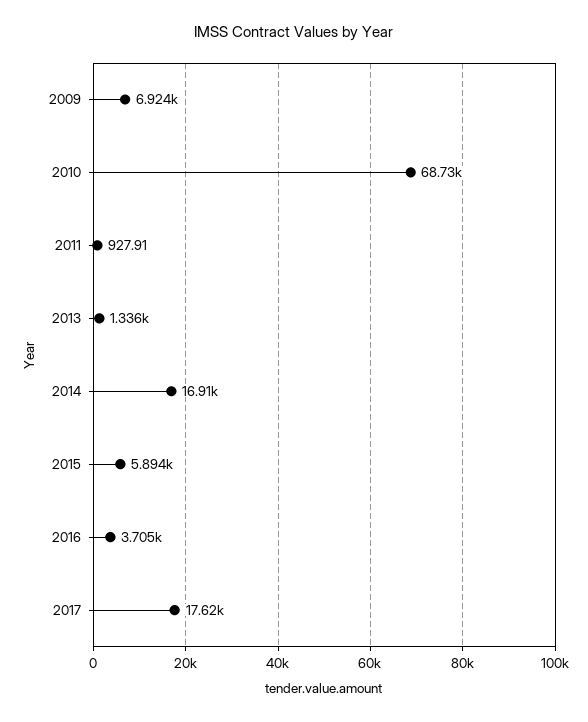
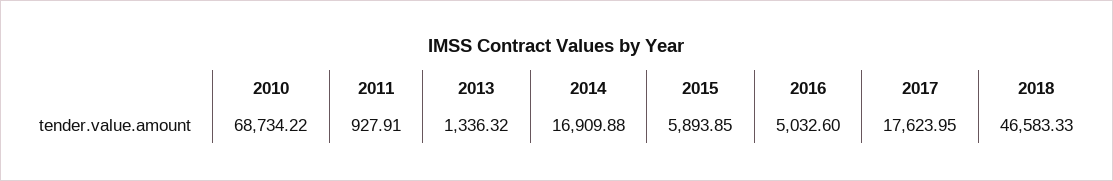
2009: 6924 -> none
2016: 3705 -> 5032.6
2018: none -> 46583.33

